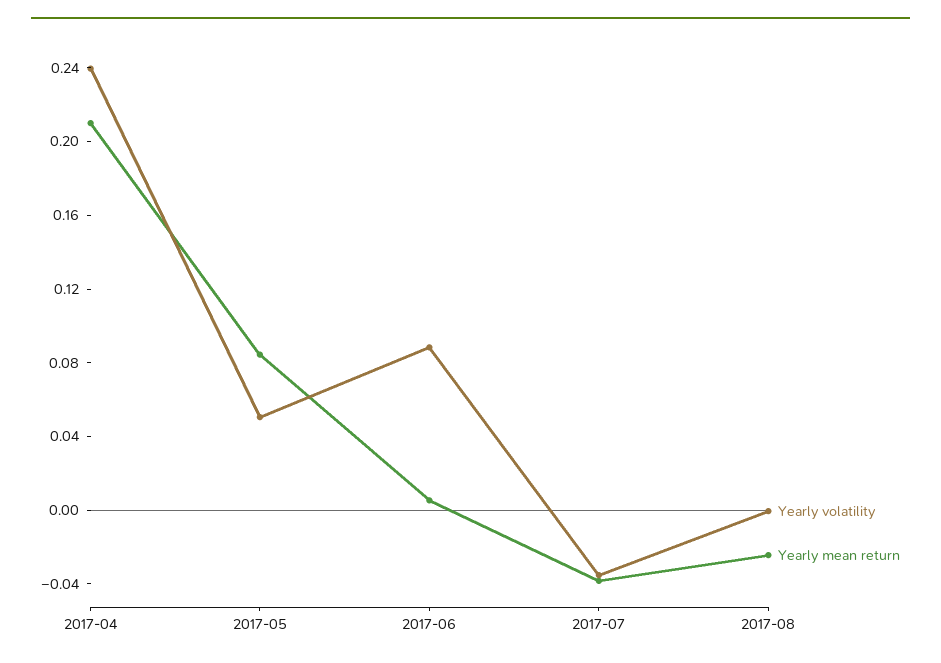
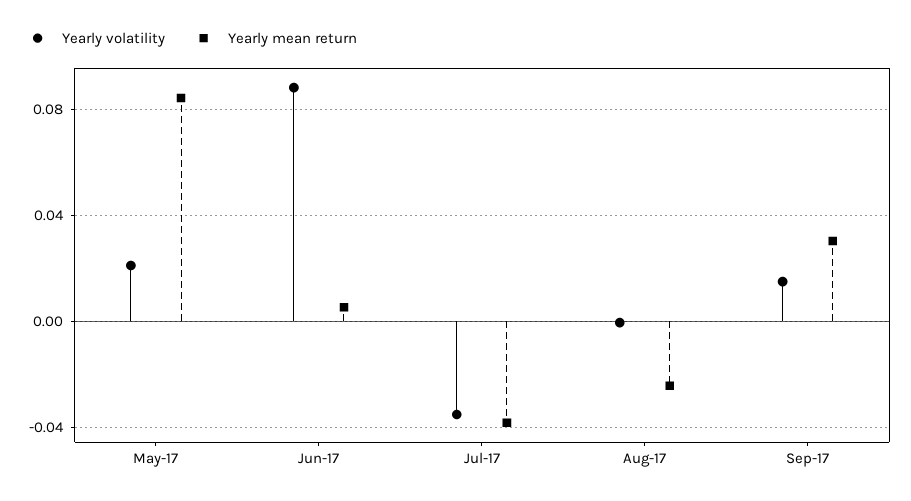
Yearly volatility, 2017-04: 0.24 -> none
Yearly mean return, 2017-04: 0.21 -> none
Yearly volatility, 2017-05: 0.05 -> 0.02
Yearly volatility, Sep-17: none -> 0.015
Yearly mean return, Sep-17: none -> 0.03

